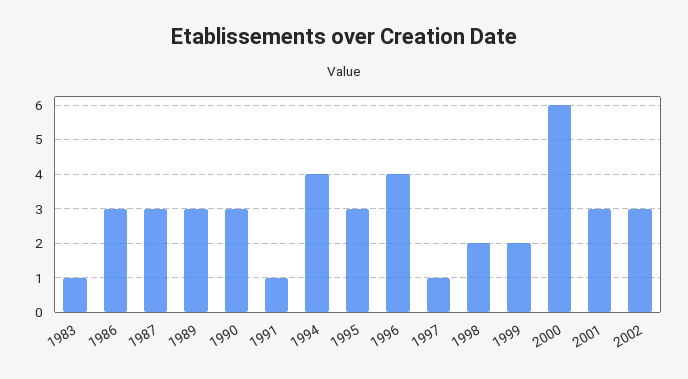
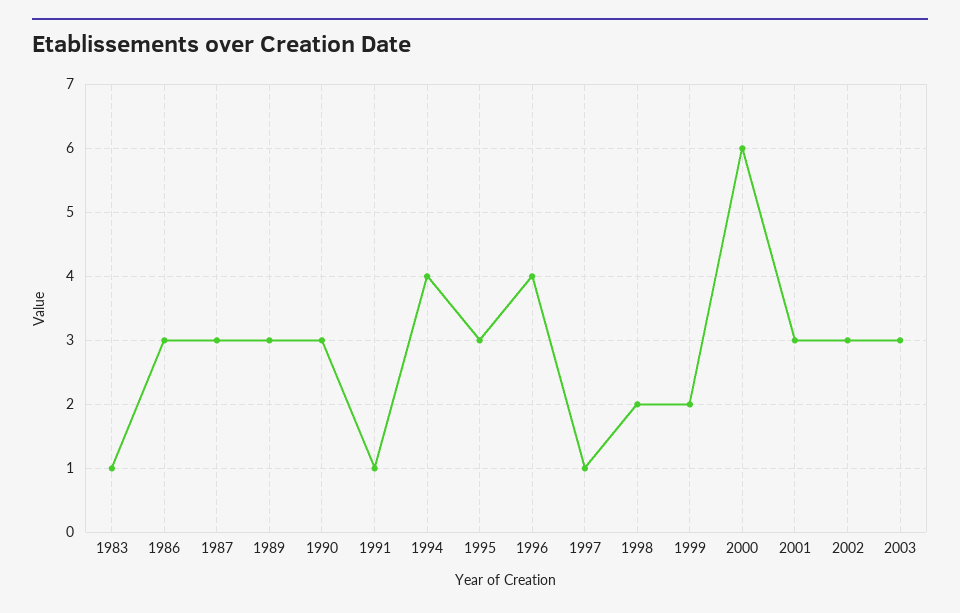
2003: none -> 3

